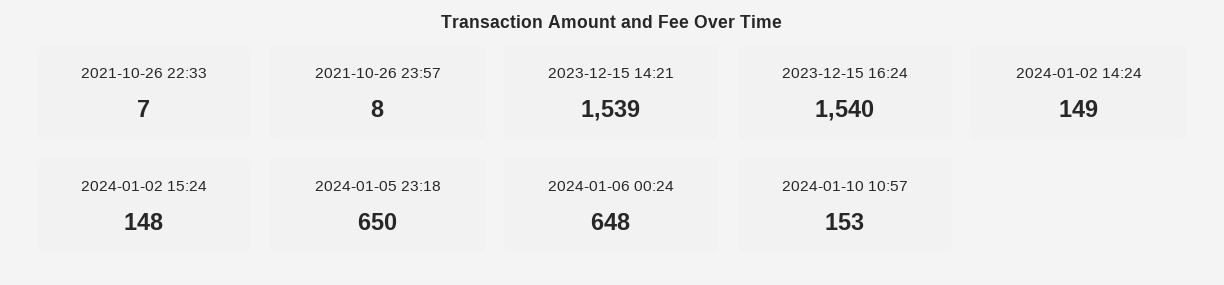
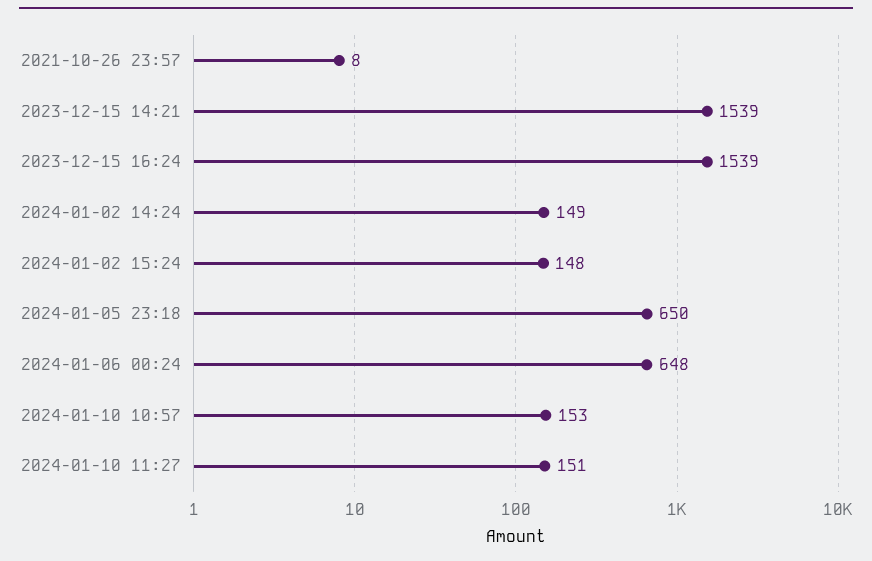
2021-10-26 22:33: 7 -> none
2023-12-15 16:24: 1540 -> 1539
2024-01-10 11:27: none -> 151

